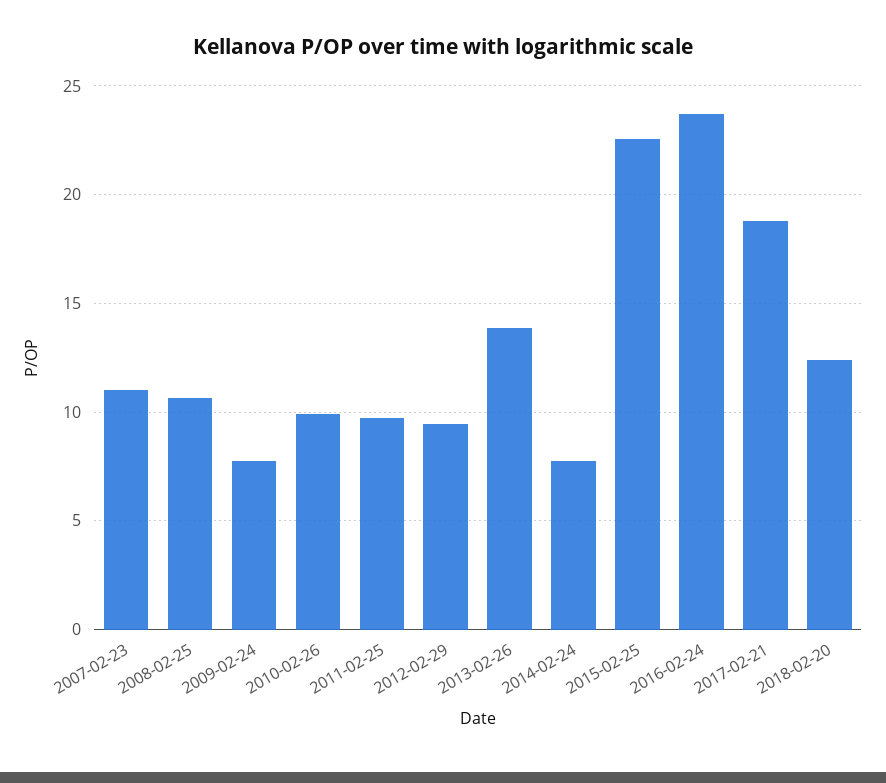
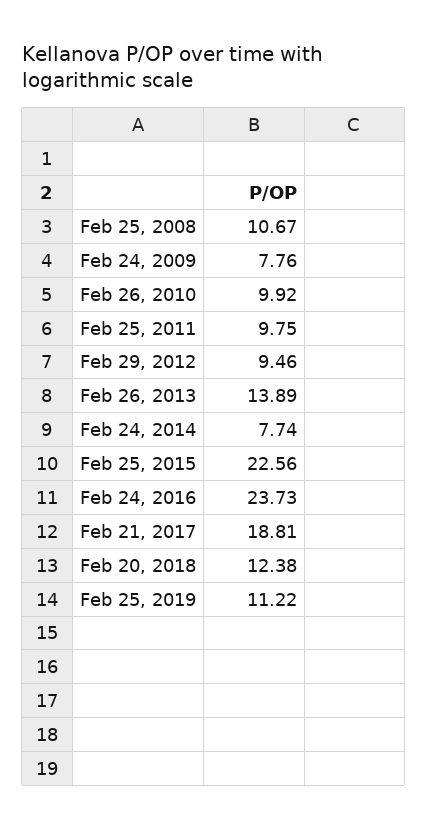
2007-02-23: 11 -> none
Feb 25, 2019: none -> 11.22

